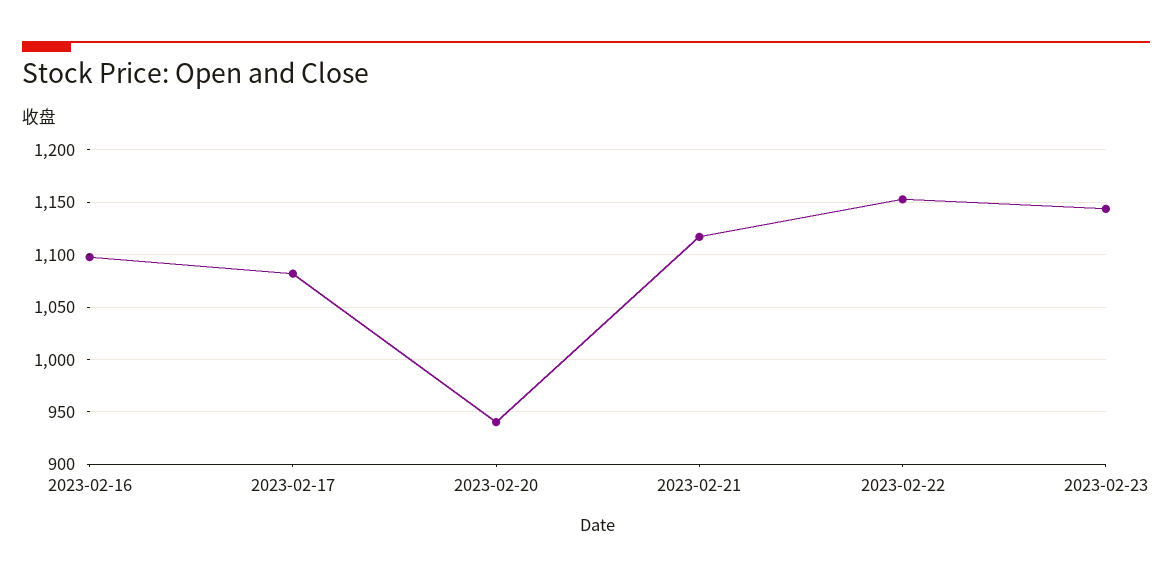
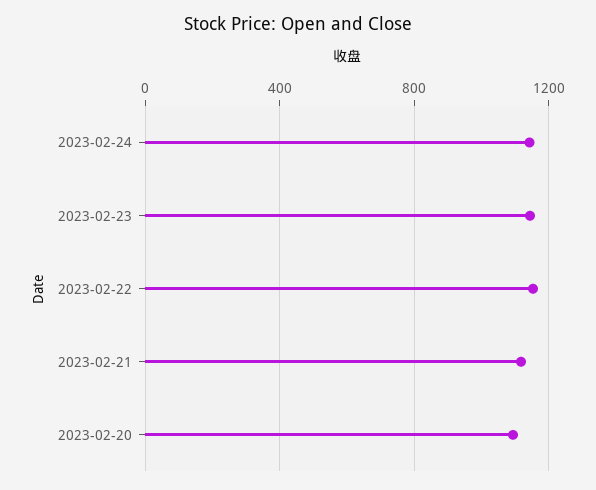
2023-02-16: 1100 -> none
2023-02-17: 1080 -> none
2023-02-20: 940 -> 1100
2023-02-24: none -> 1150

